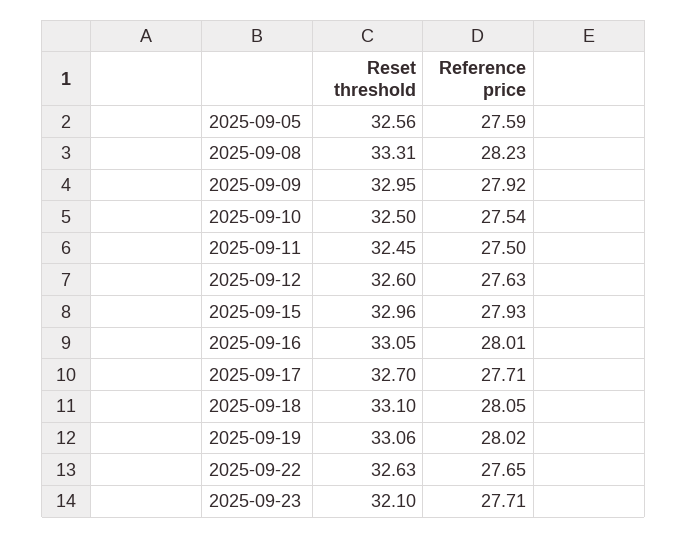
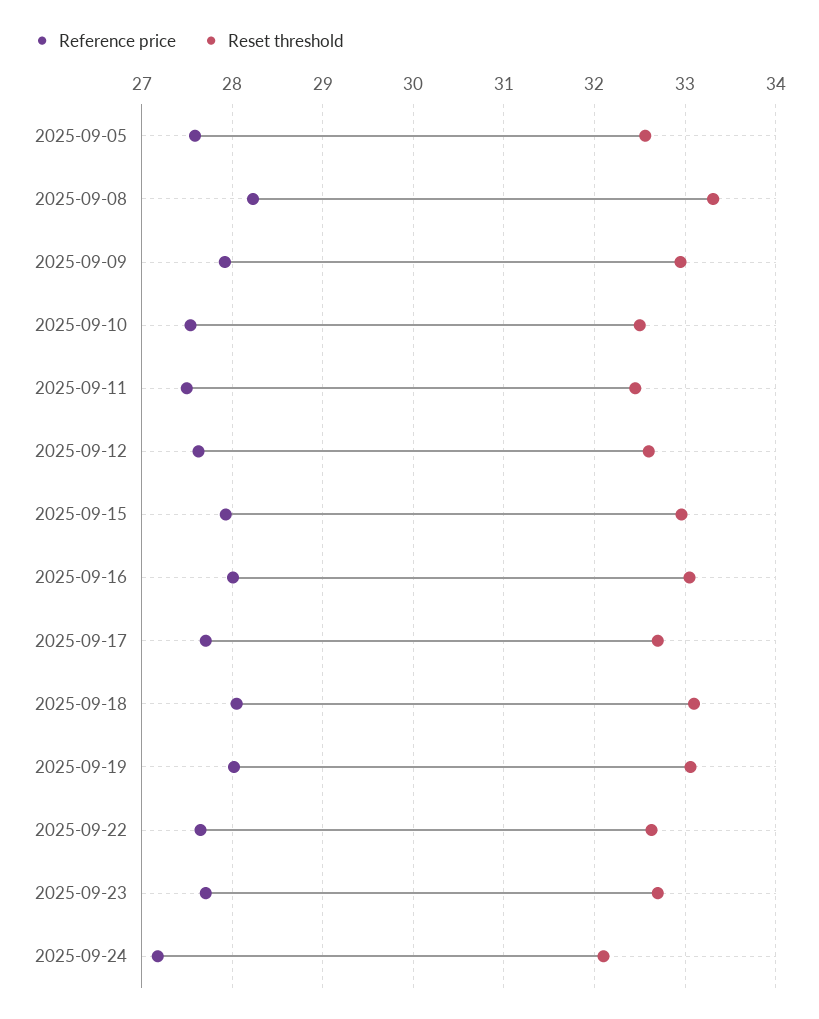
Reset threshold, 2025-09-23: 32.1 -> 32.7
Reference price, 2025-09-24: none -> 27.2
Reset threshold, 2025-09-24: none -> 32.1

